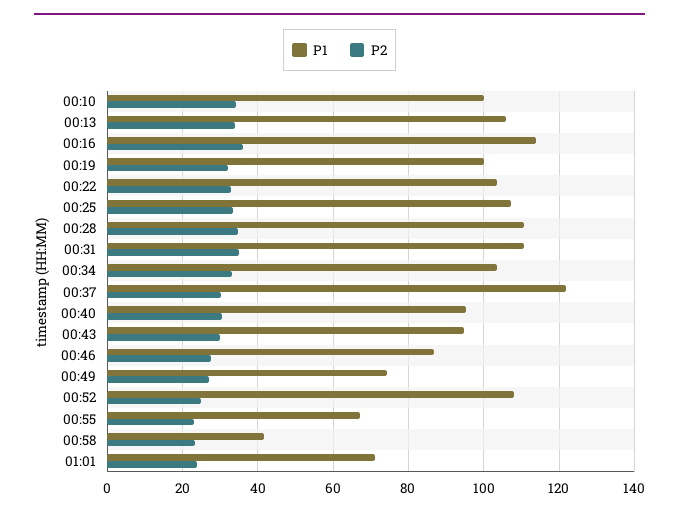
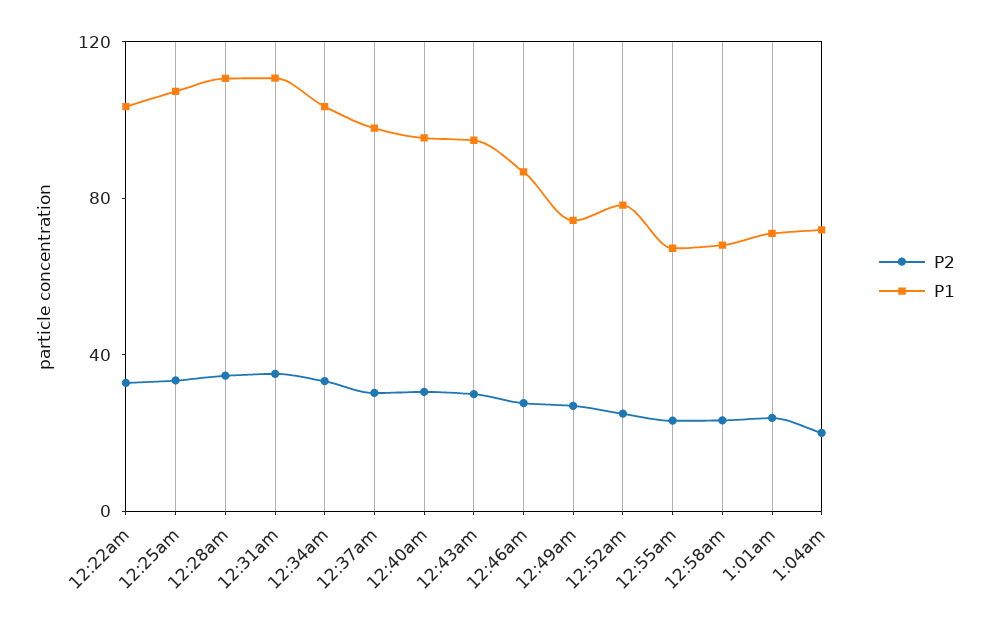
P1, 00:10: 100 -> none
P2, 00:10: 34 -> none
P1, 00:13: 106 -> none
P2, 00:13: 34 -> none
P1, 00:16: 114 -> none
P2, 00:16: 36 -> none
P1, 00:19: 100 -> none
P2, 00:19: 32 -> none
P1, 00:37: 122 -> 100
P1, 00:52: 108 -> 80
P1, 00:58: 42 -> 70
P2, 1:04am: none -> 20
P1, 1:04am: none -> 70

